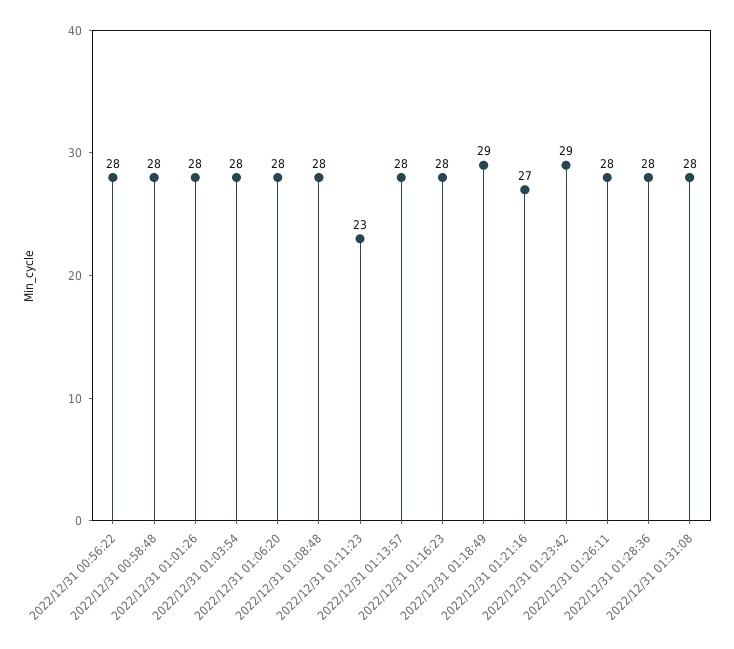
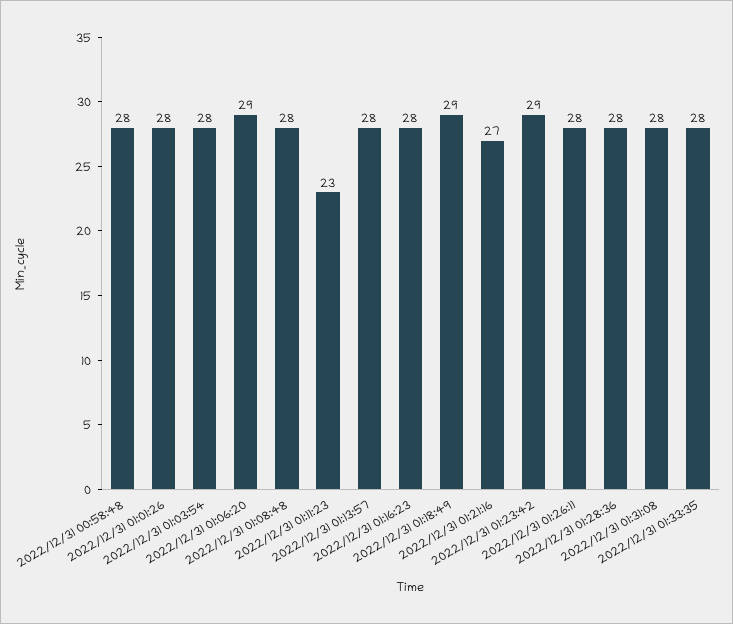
2022/12/31 00:56:22: 28 -> none
2022/12/31 01:06:20: 28 -> 29
2022/12/31 01:33:35: none -> 28

